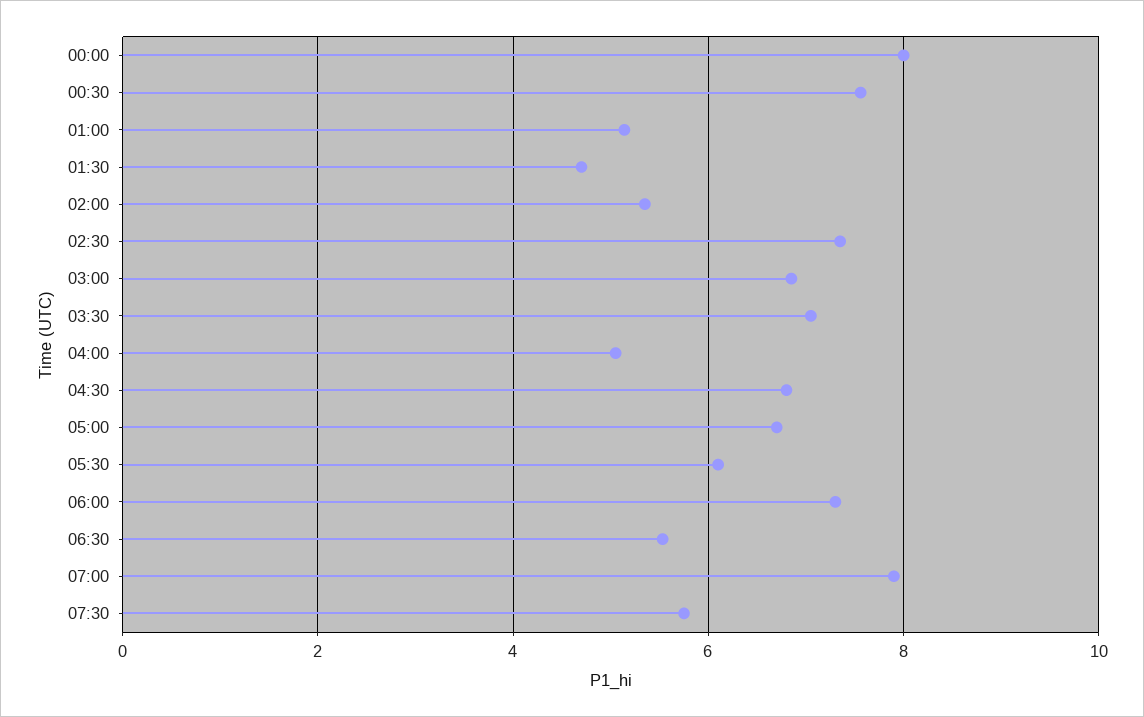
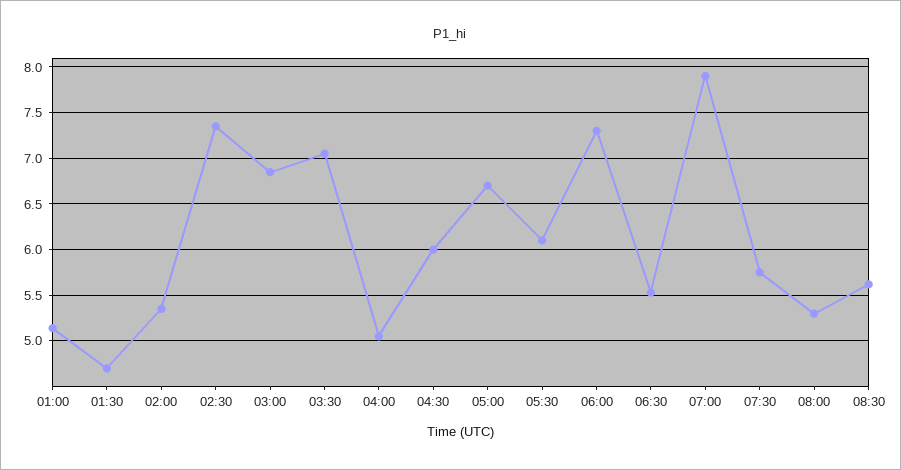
00:00: 8 -> none
00:30: 7.6 -> none
04:30: 6.8 -> 6
08:00: none -> 5.3
08:30: none -> 5.6

